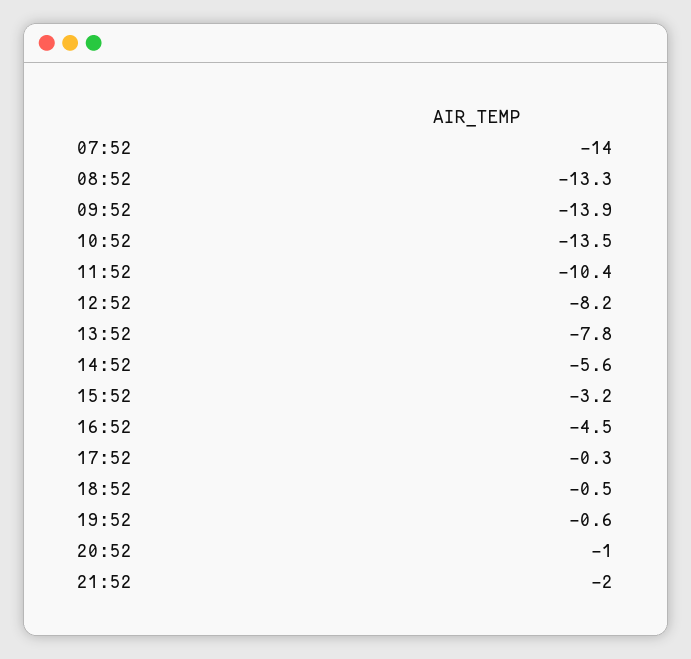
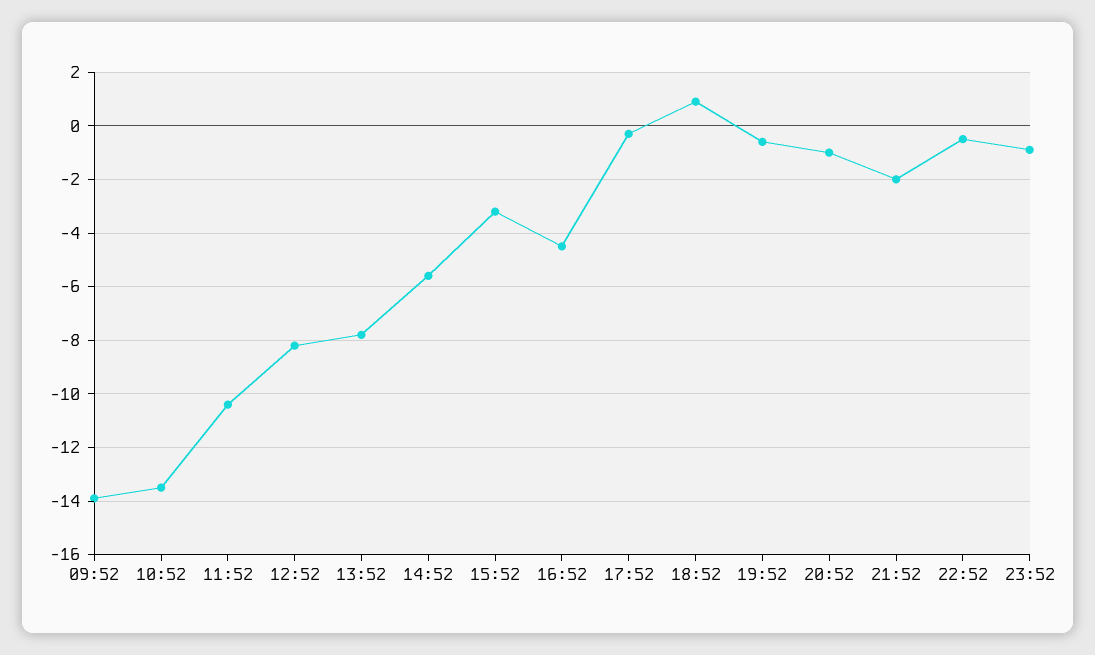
07:52: -14 -> none
08:52: -13.3 -> none
18:52: -0.5 -> 1
22:52: none -> -0.5
23:52: none -> -1

